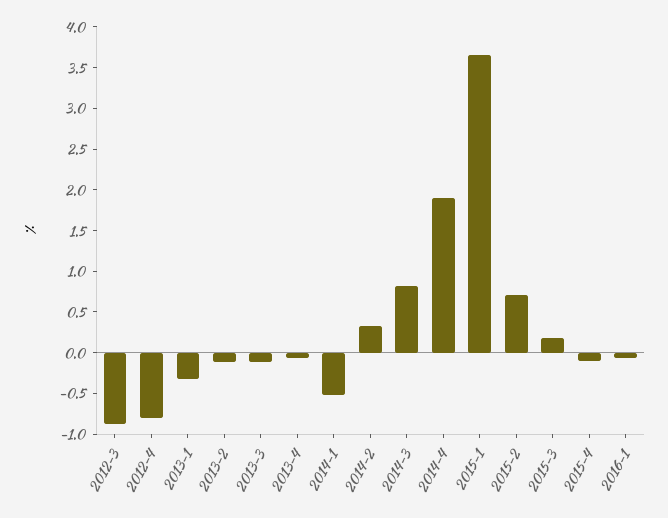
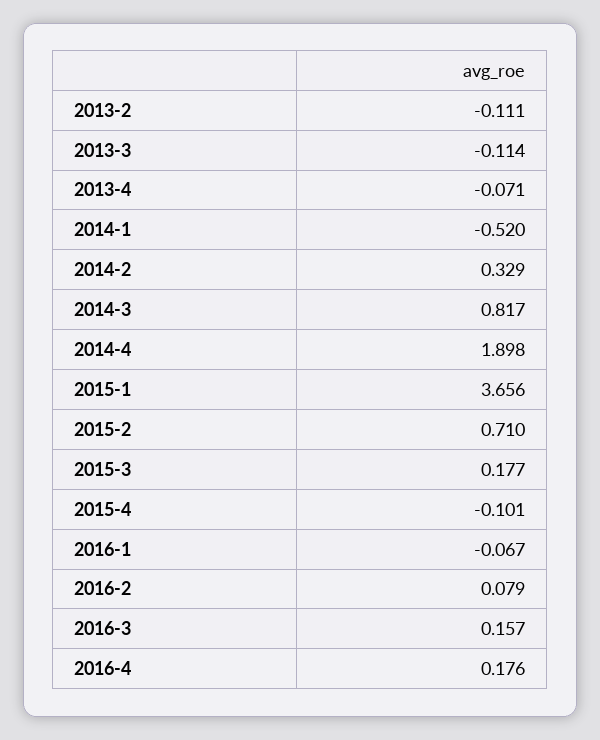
2012-3: -0.9 -> none
2012-4: -0.8 -> none
2013-1: -0.3 -> none
2016-2: none -> 0.079
2016-3: none -> 0.157
2016-4: none -> 0.176

